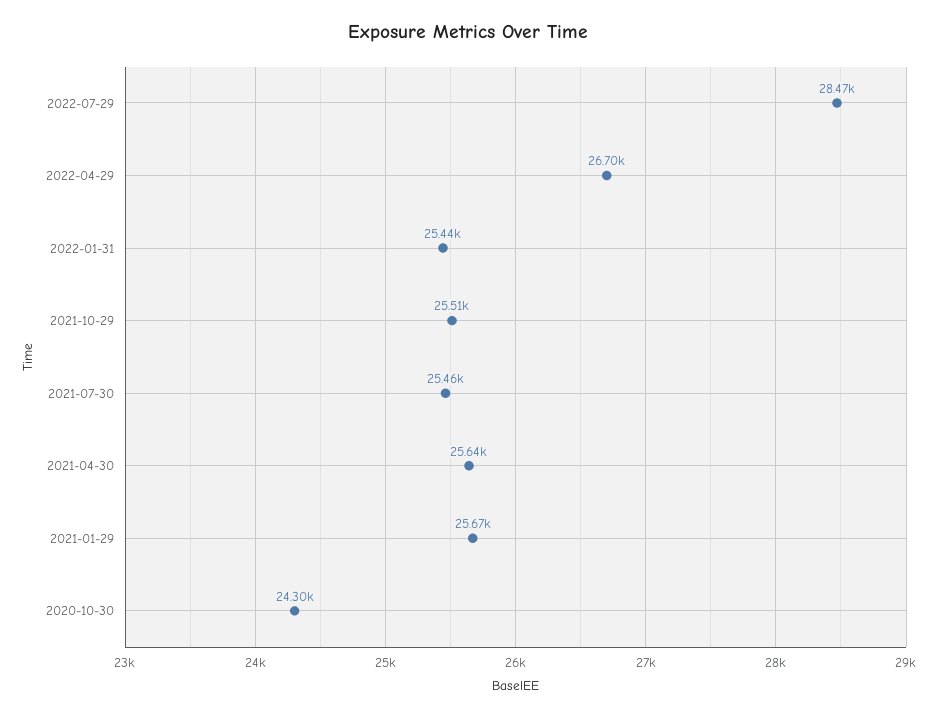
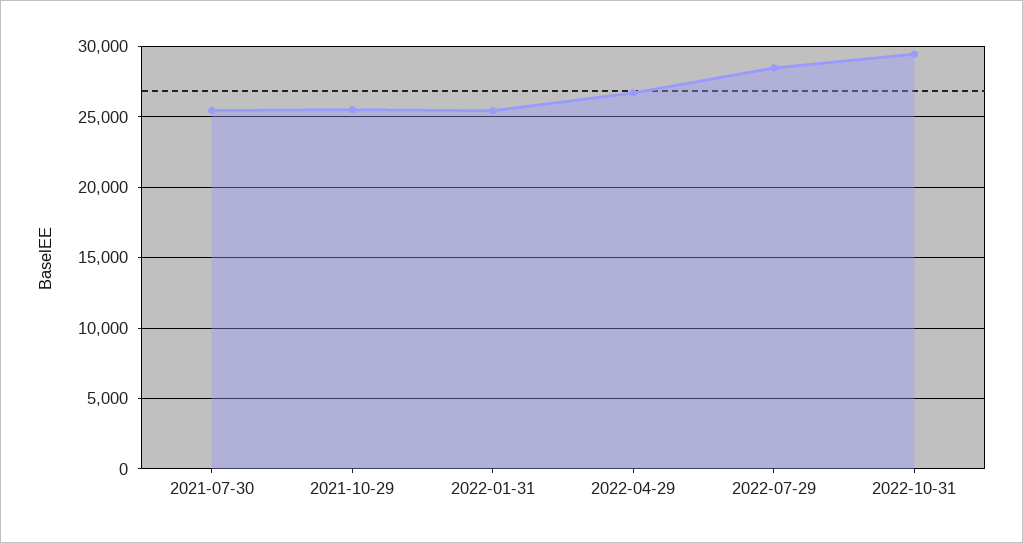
2021-04-30: 25640 -> none
2021-01-29: 25670 -> none
2020-10-30: 24300 -> none
2022-10-31: none -> 29500

